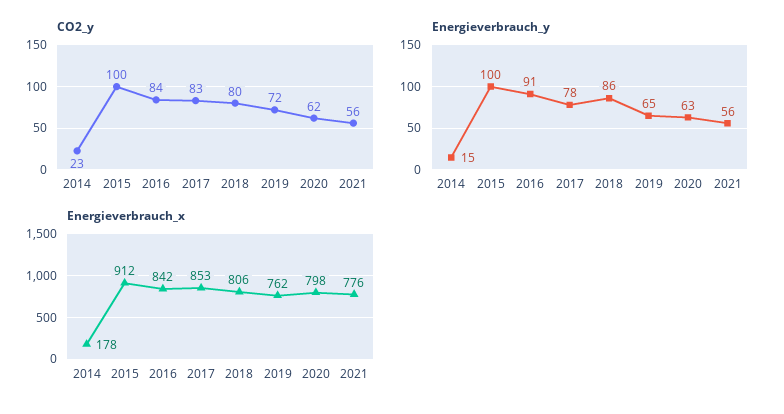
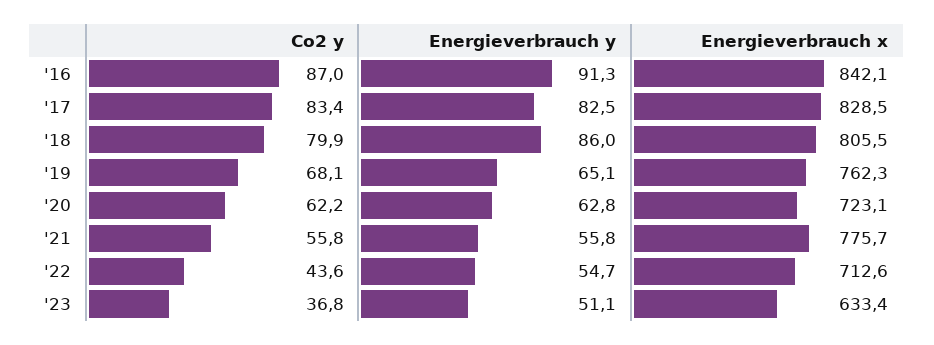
CO2_y, 2014: 23 -> none
CO2_y, 2015: 100 -> none
CO2_y, 2016: 84 -> 87
CO2_y, 2019: 72 -> 68.1
Energieverbrauch_y, 2014: 15 -> none
Energieverbrauch_y, 2015: 100 -> none
Energieverbrauch_y, 2017: 78 -> 82.5
Energieverbrauch_x, 2014: 178 -> none
Energieverbrauch_x, 2015: 912 -> none
Energieverbrauch_x, 2017: 853 -> 828.5
Energieverbrauch_x, 2020: 798 -> 723.1
CO2_y, '22: none -> 43.6
Energieverbrauch_y, '22: none -> 54.7
Energieverbrauch_x, '22: none -> 712.6
CO2_y, '23: none -> 36.8
Energieverbrauch_y, '23: none -> 51.1
Energieverbrauch_x, '23: none -> 633.4

